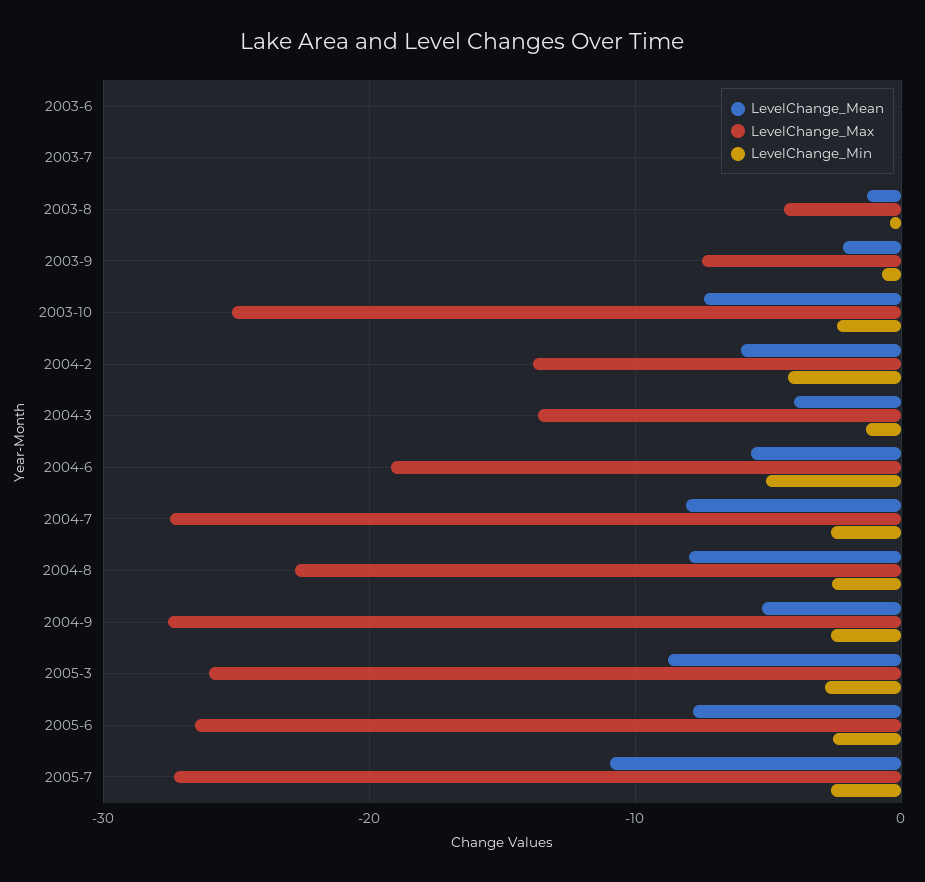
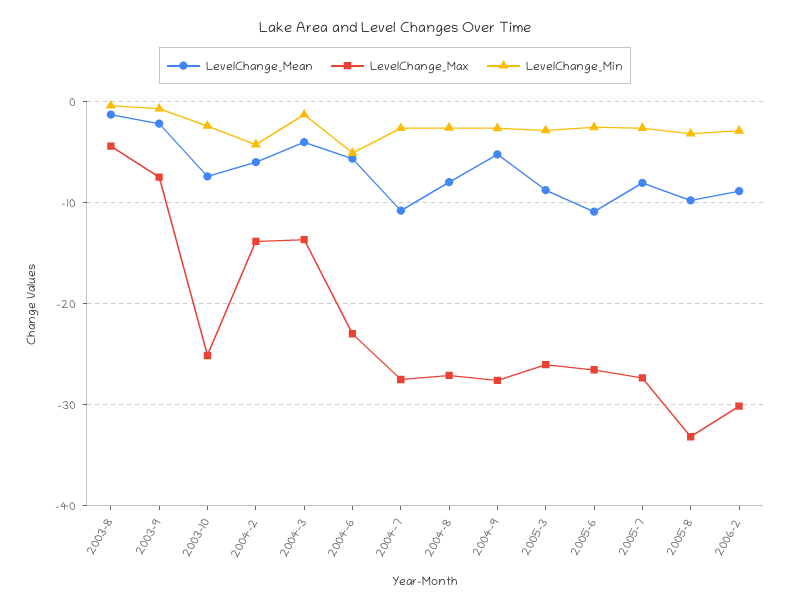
LevelChange_Mean, 2003-6: 0 -> none
LevelChange_Max, 2003-6: 0 -> none
LevelChange_Min, 2003-6: 0 -> none
LevelChange_Mean, 2003-7: 0 -> none
LevelChange_Max, 2003-7: 0 -> none
LevelChange_Min, 2003-7: 0 -> none
LevelChange_Max, 2004-6: -19 -> -23
LevelChange_Mean, 2004-7: -8 -> -11
LevelChange_Max, 2004-8: -23 -> -27
LevelChange_Mean, 2005-6: -8 -> -11
LevelChange_Mean, 2005-7: -11 -> -8
LevelChange_Mean, 2005-8: none -> -10
LevelChange_Max, 2005-8: none -> -33
LevelChange_Min, 2005-8: none -> -3
LevelChange_Mean, 2006-2: none -> -9
LevelChange_Max, 2006-2: none -> -30
LevelChange_Min, 2006-2: none -> -3

